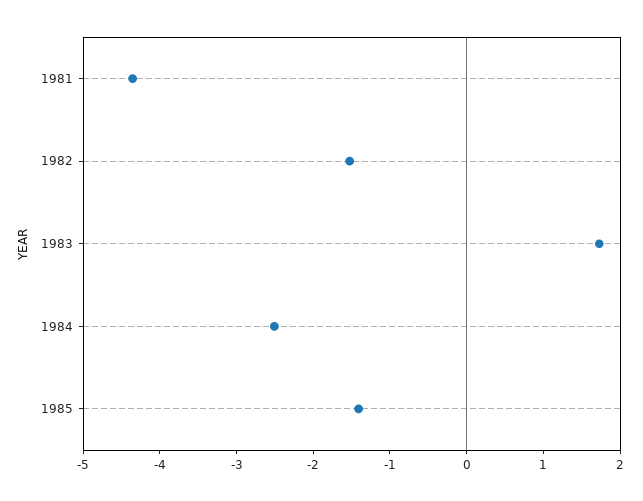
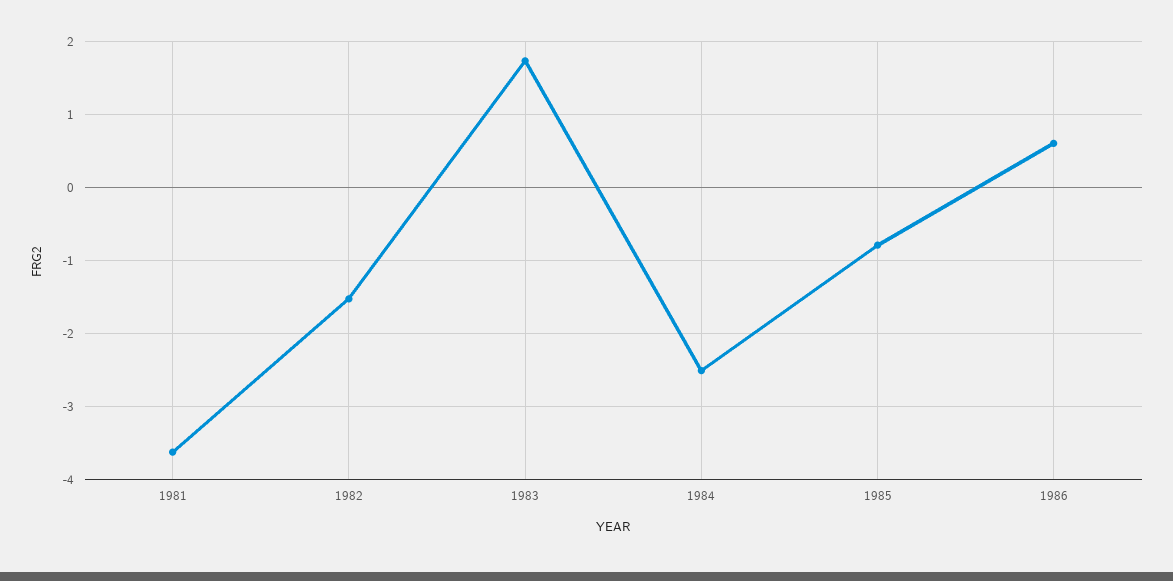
1981: -4.4 -> -3.6
1985: -1.4 -> -0.8
1986: none -> 0.6

